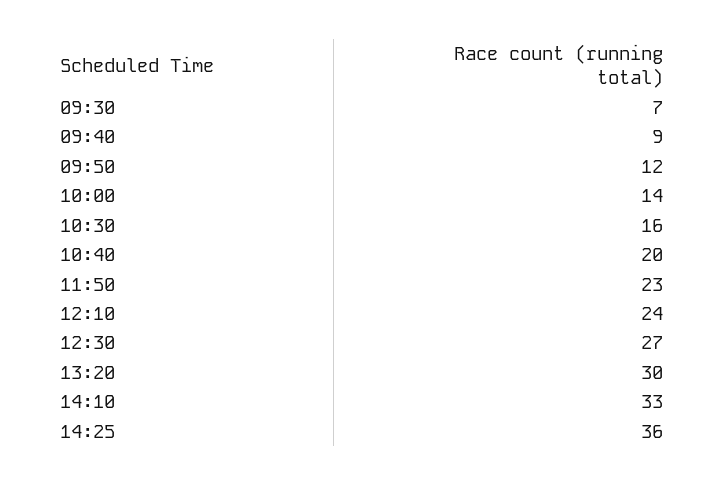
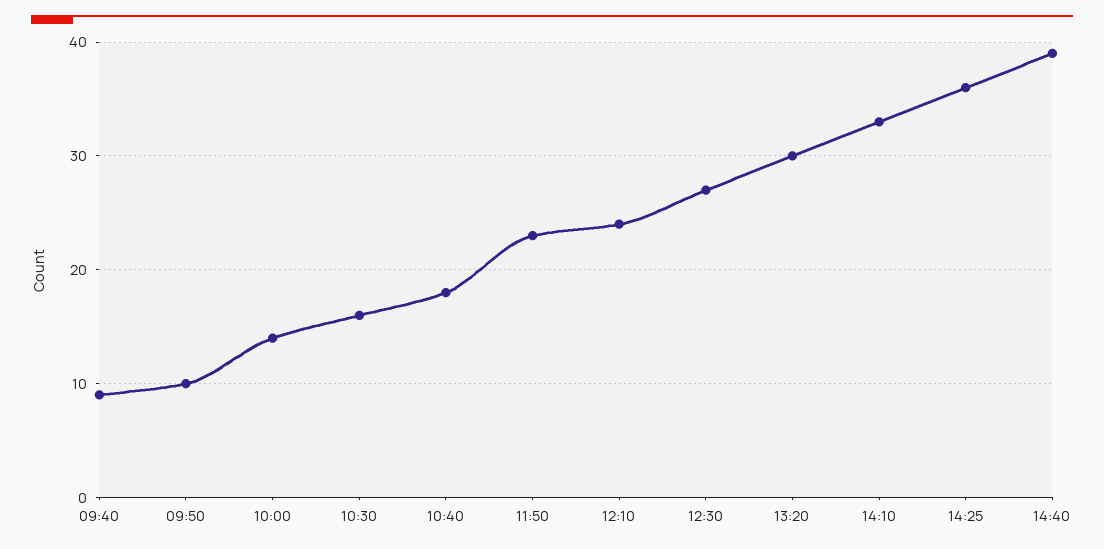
09:30: 7 -> none
09:50: 12 -> 10
10:40: 20 -> 18
14:40: none -> 39

